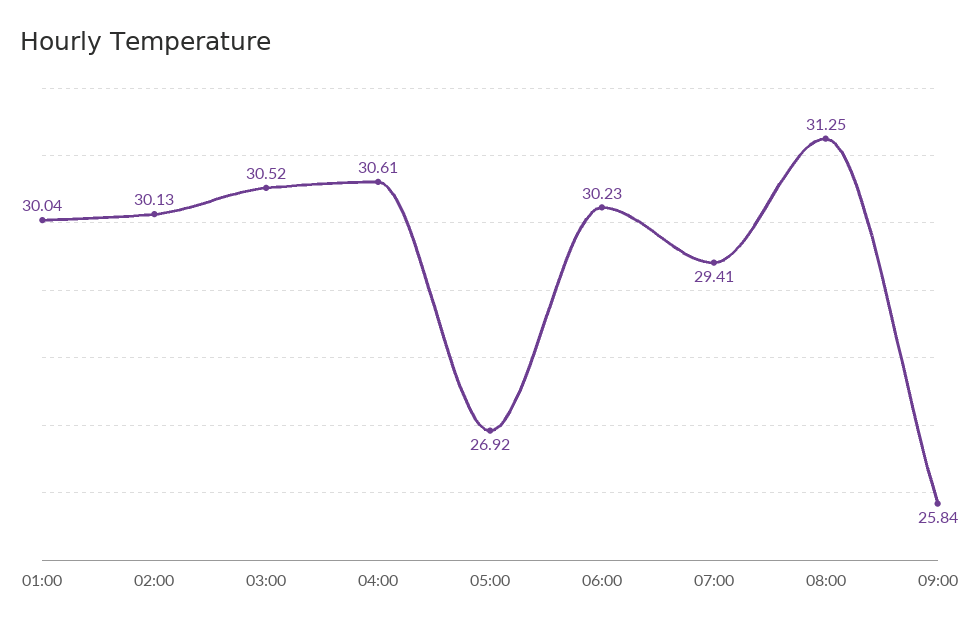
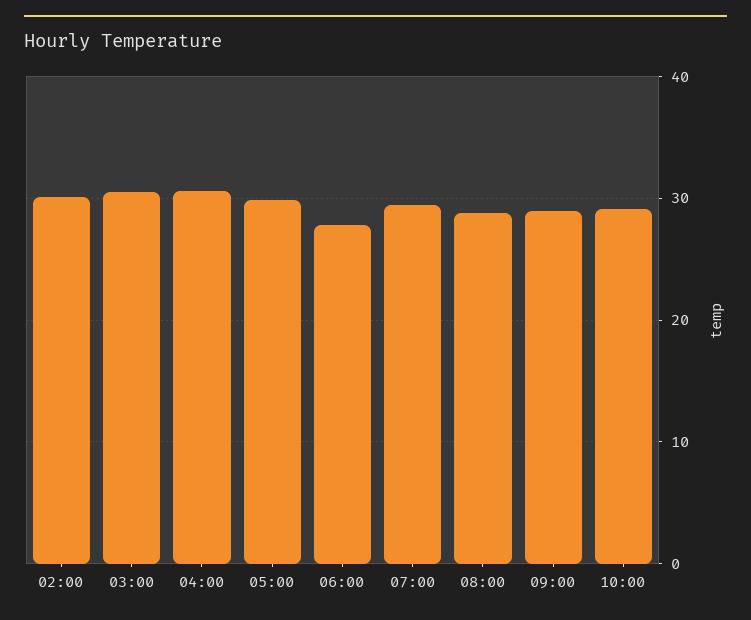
01:00: 30.04 -> none
05:00: 26.92 -> 30
06:00: 30.23 -> 28
08:00: 31.25 -> 29
09:00: 25.84 -> 29
10:00: none -> 29

